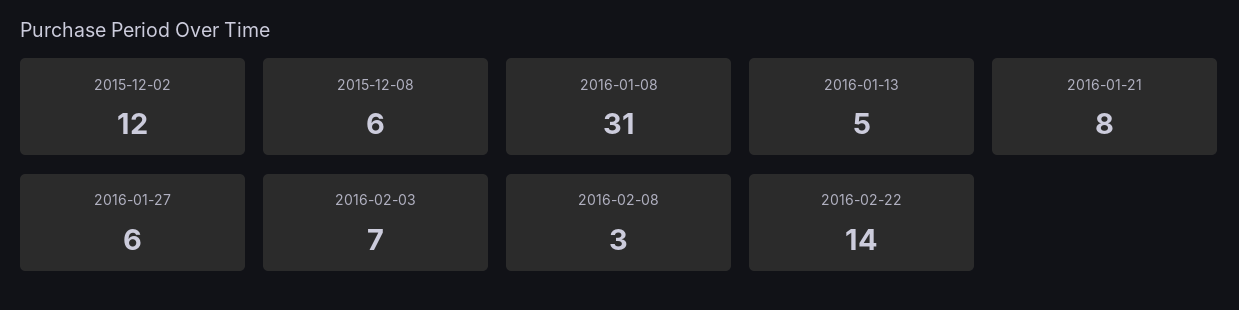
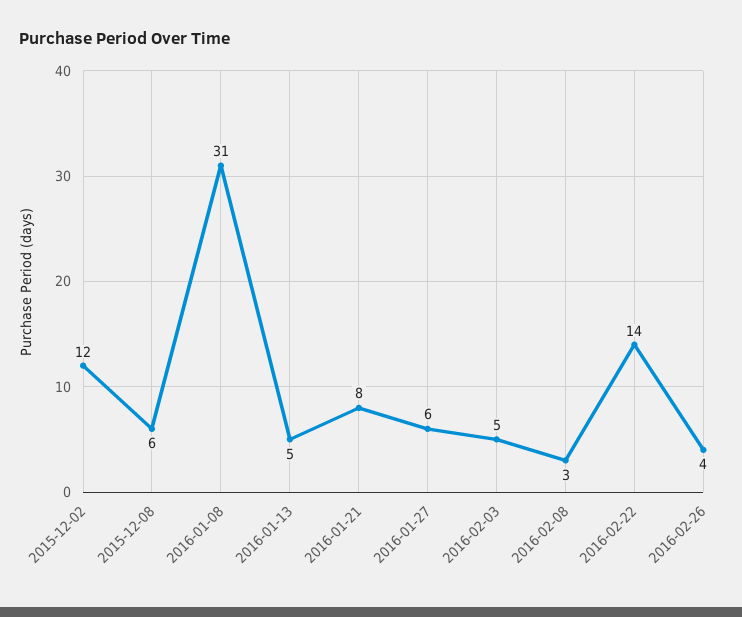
2016-02-03: 7 -> 5
2016-02-26: none -> 4

